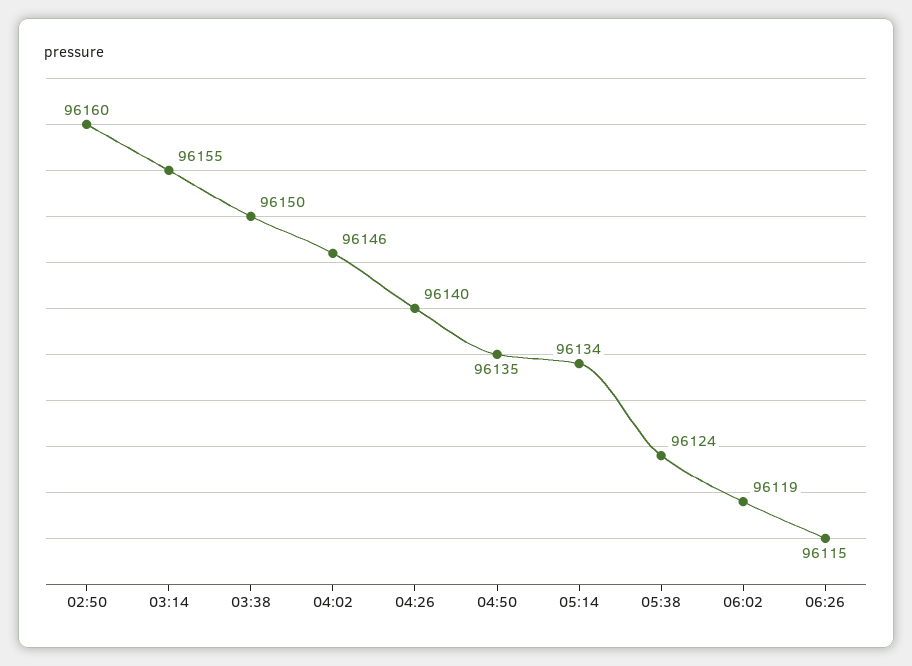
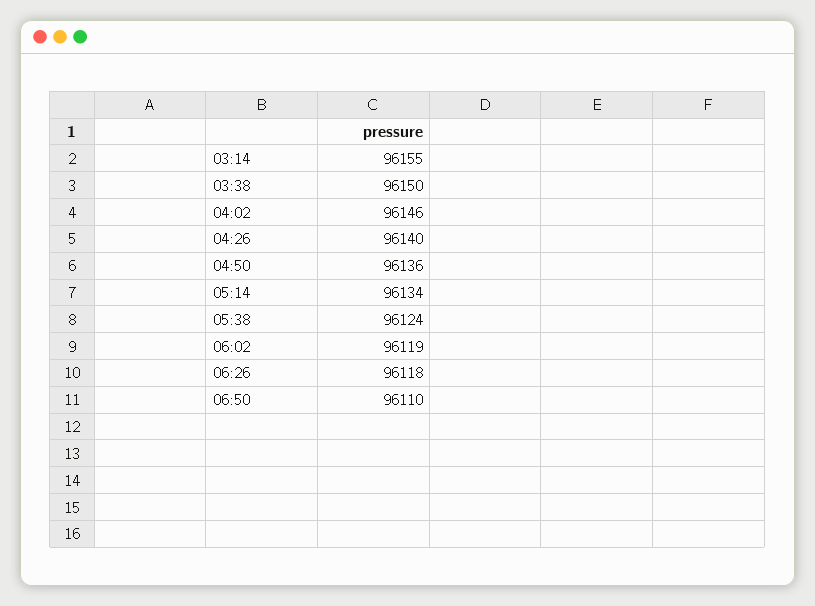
02:50: 96160 -> none
04:50: 96135 -> 96136
06:26: 96115 -> 96118
06:50: none -> 96110

